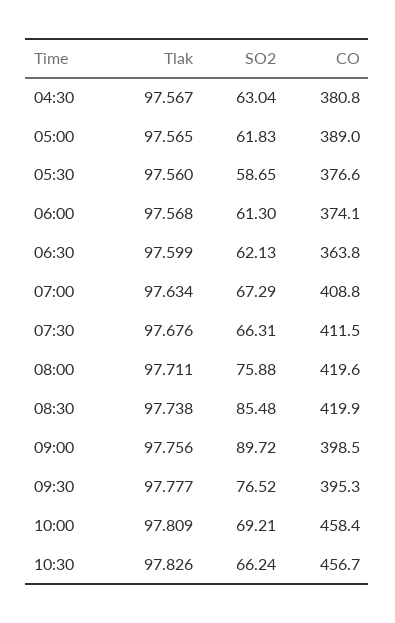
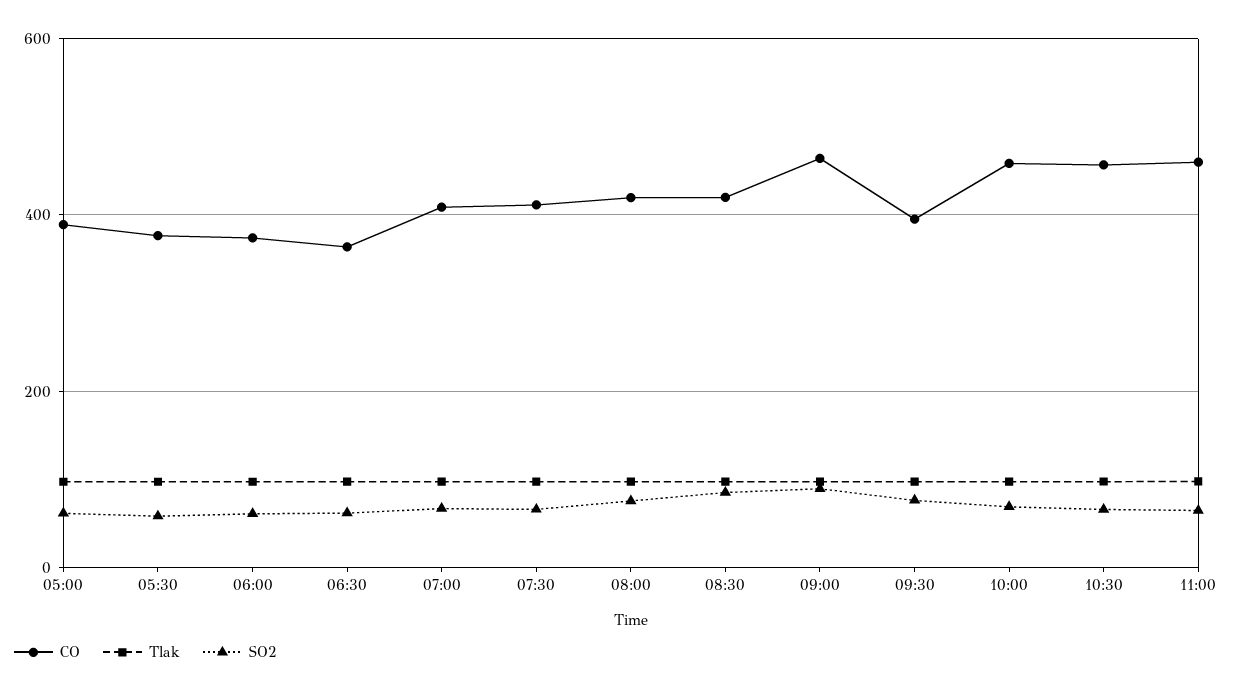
Tlak, 04:30: 97.567 -> none
SO2, 04:30: 63.04 -> none
CO, 04:30: 380.8 -> none
CO, 09:00: 398.5 -> 460
CO, 11:00: none -> 460
Tlak, 11:00: none -> 100
SO2, 11:00: none -> 60

